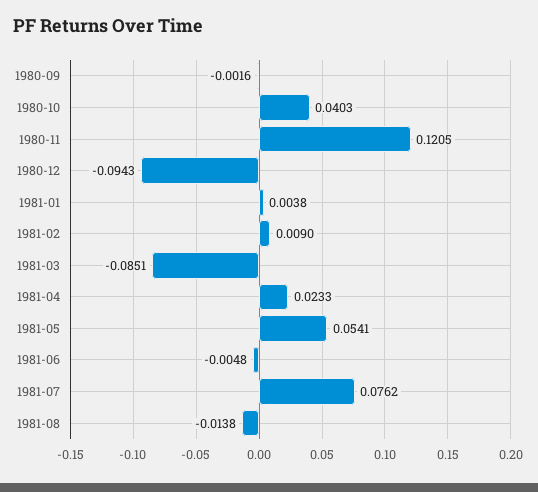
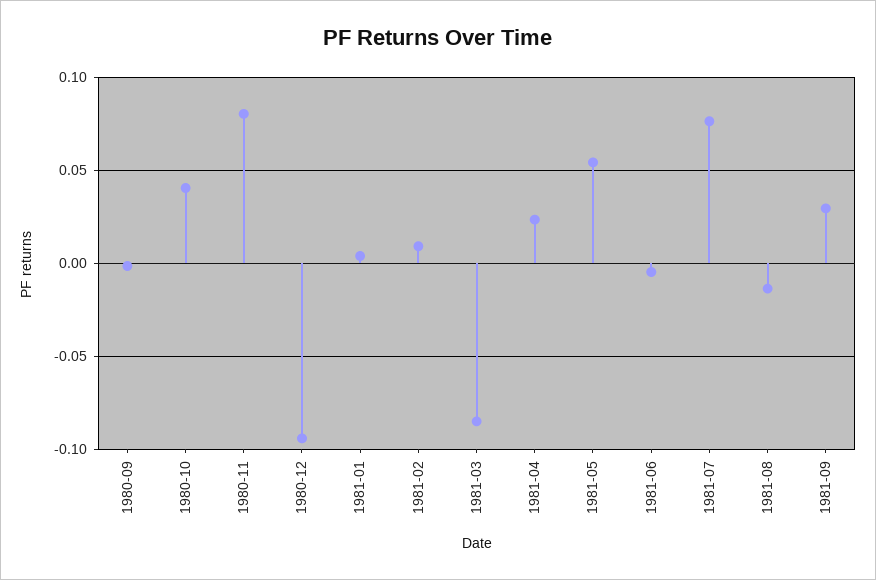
1980-11: 0.1205 -> 0.08
1981-09: none -> 0.03

